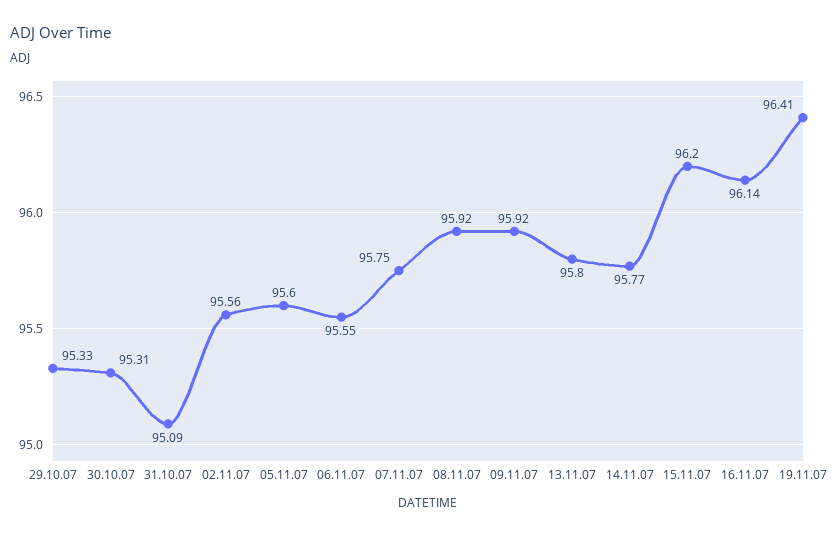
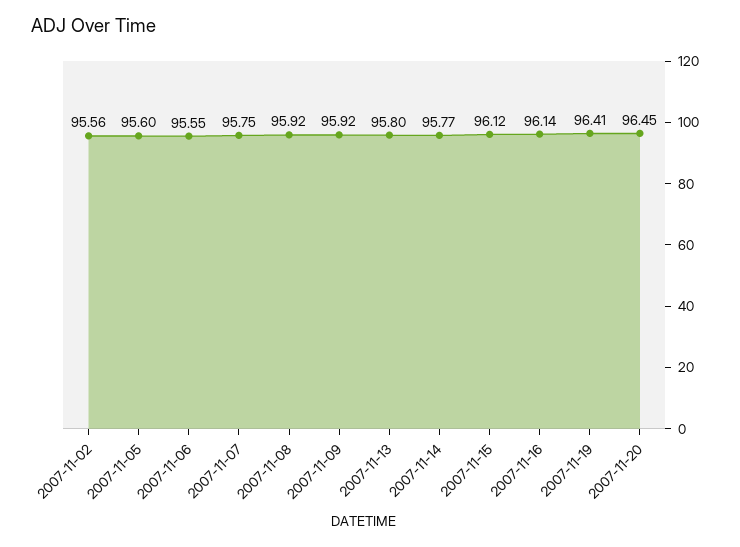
29.10.07: 95.33 -> none
30.10.07: 95.31 -> none
31.10.07: 95.09 -> none
15.11.07: 96.2 -> 96.12
2007-11-20: none -> 96.45

